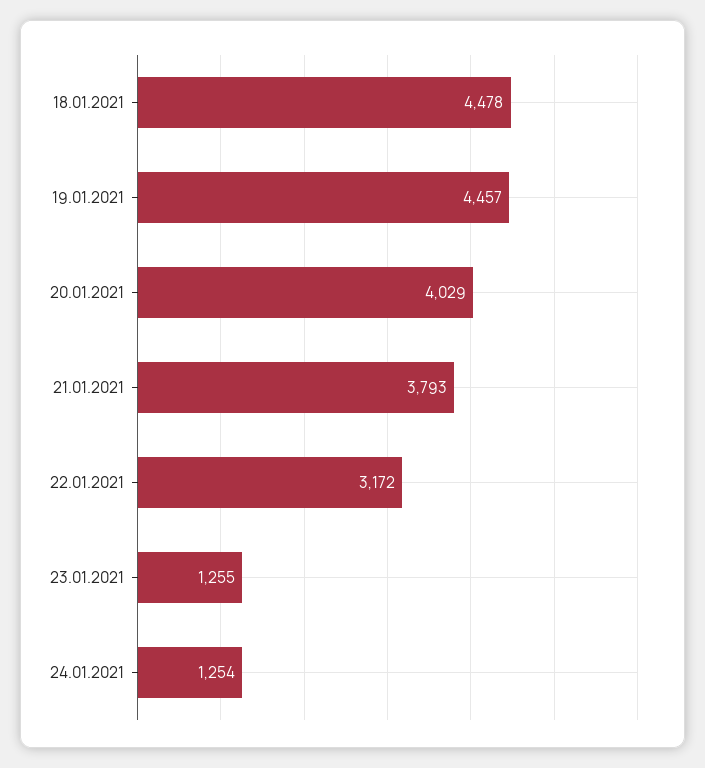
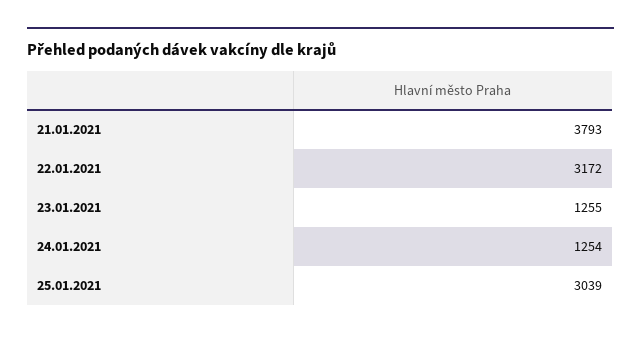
18.01.2021: 4478 -> none
19.01.2021: 4457 -> none
20.01.2021: 4029 -> none
25.01.2021: none -> 3039

